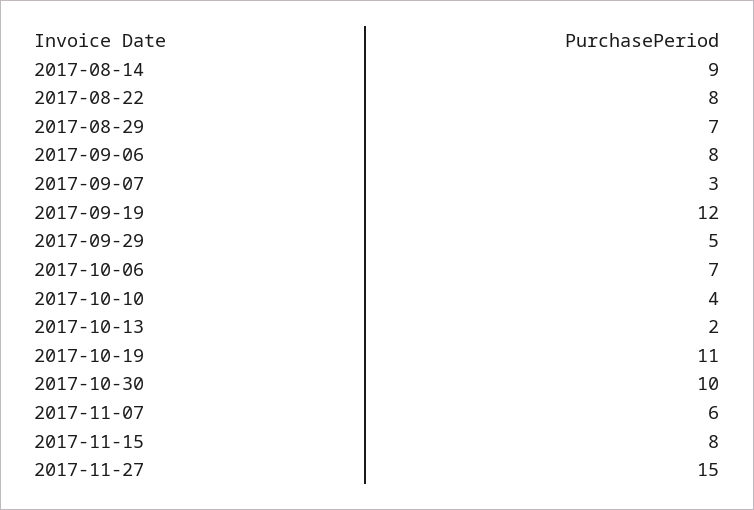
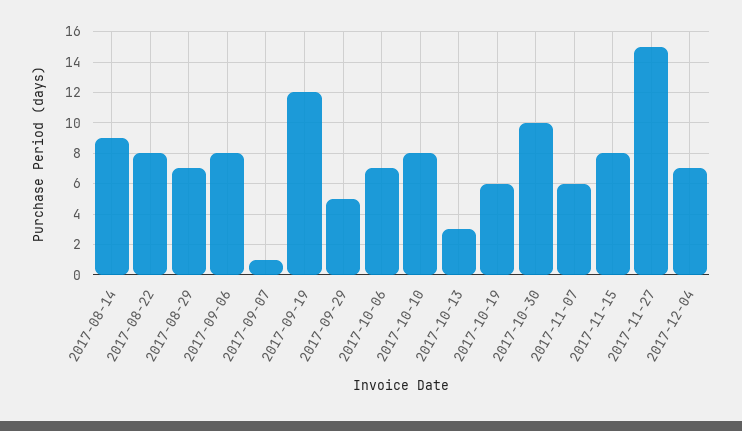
2017-09-07: 3 -> 1
2017-10-10: 4 -> 8
2017-10-13: 2 -> 3
2017-10-19: 11 -> 6
2017-12-04: none -> 7

